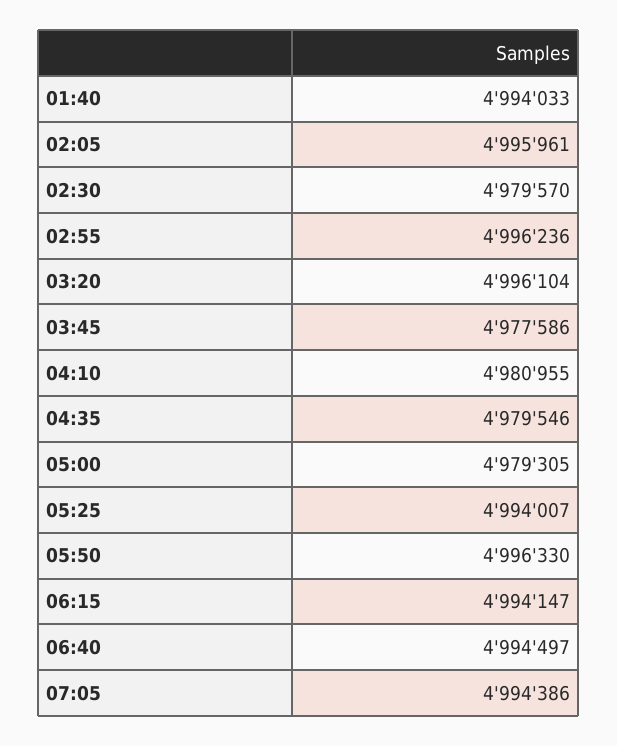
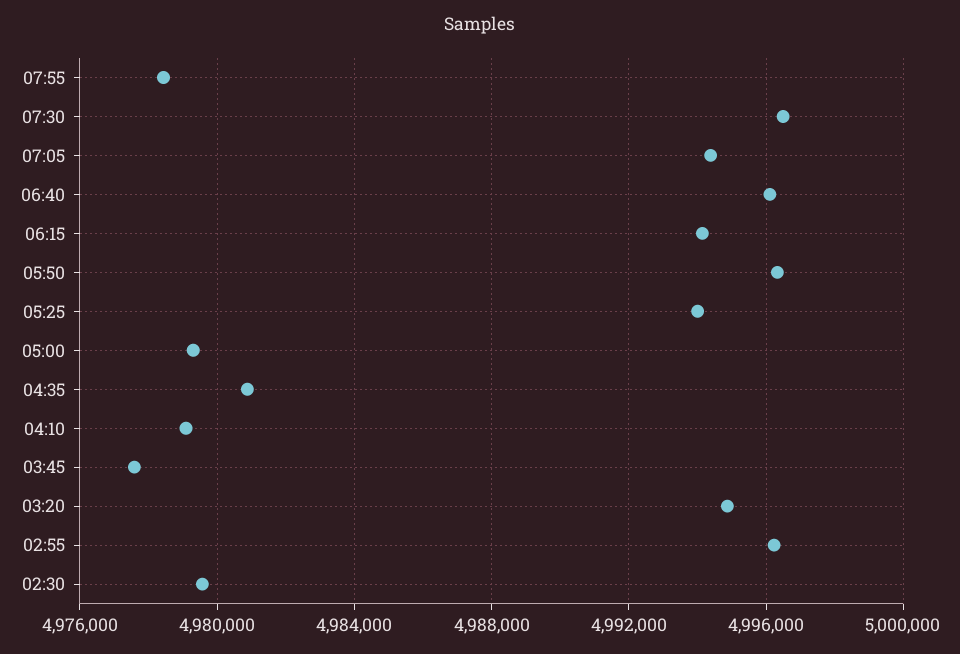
01:40: 4994033 -> none
02:05: 4995961 -> none
03:20: 4996104 -> 4995000
04:10: 4980955 -> 4979000
04:35: 4979546 -> 4981000
06:40: 4994497 -> 4996000
07:55: none -> 4978500
07:30: none -> 4996500

